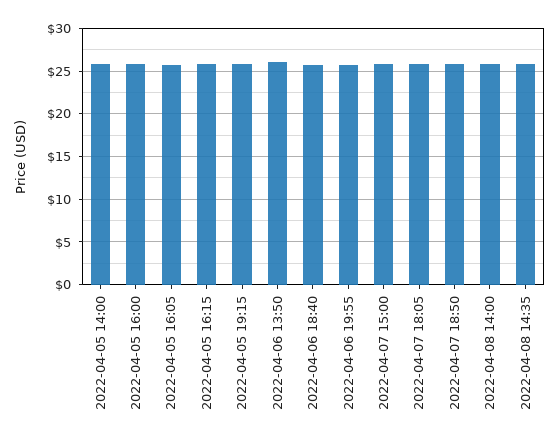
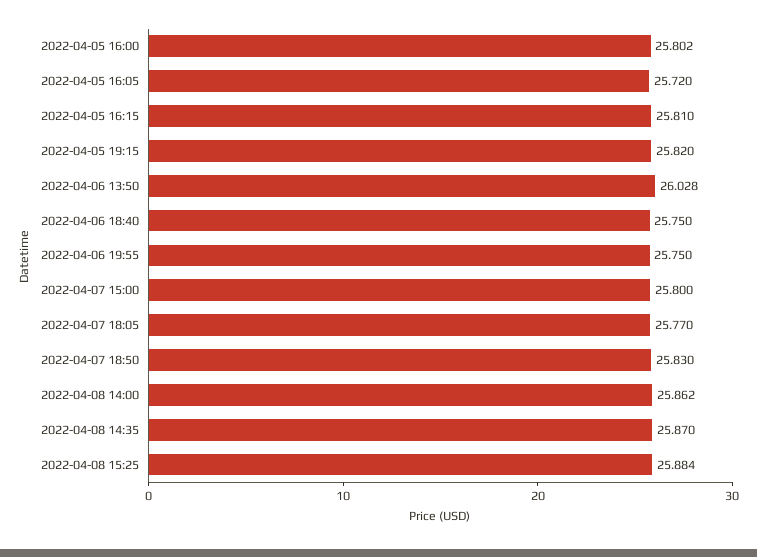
2022-04-05 14:00: 26 -> none
2022-04-08 15:25: none -> 25.884

